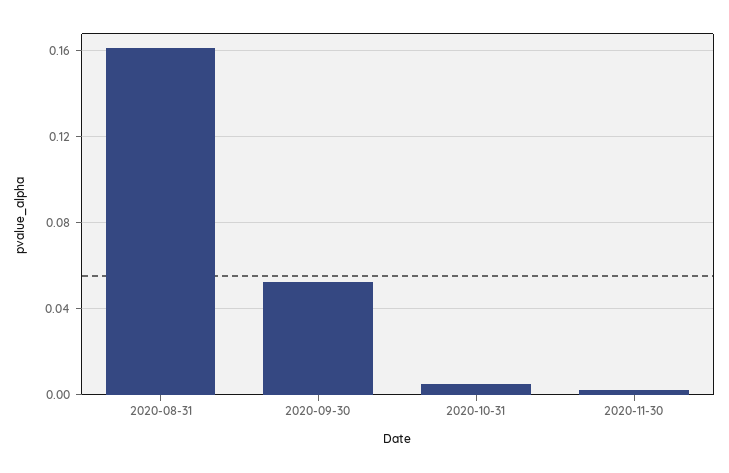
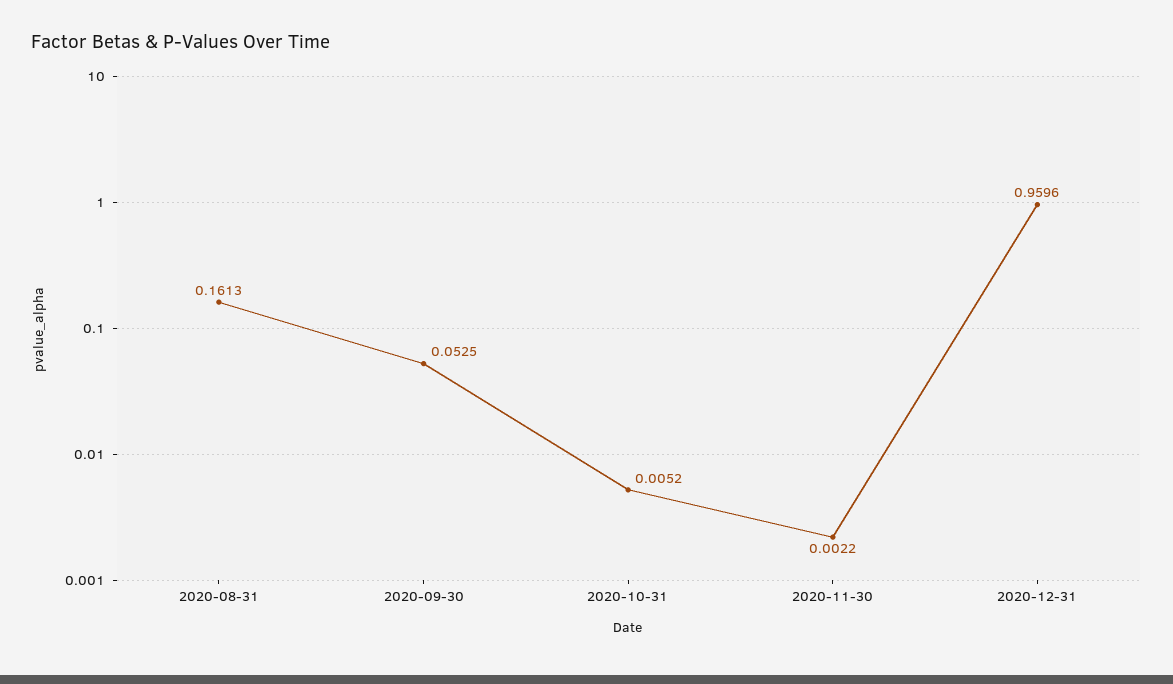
2020-12-31: none -> 0.9596

